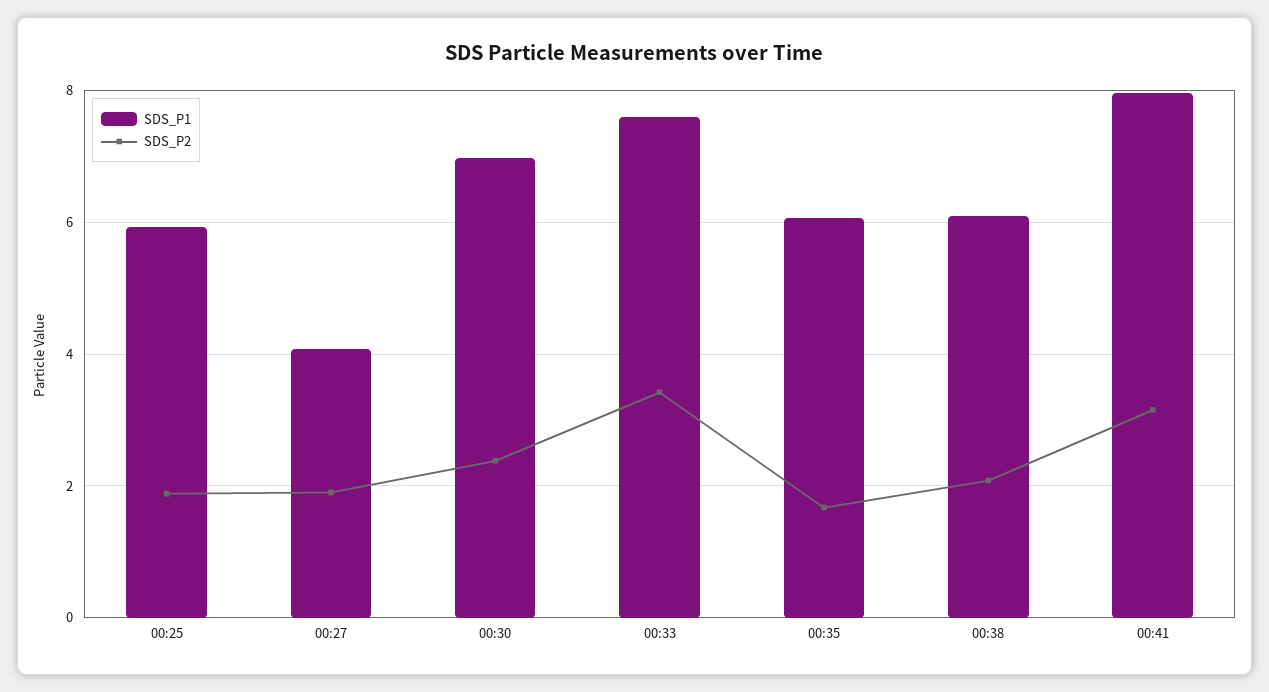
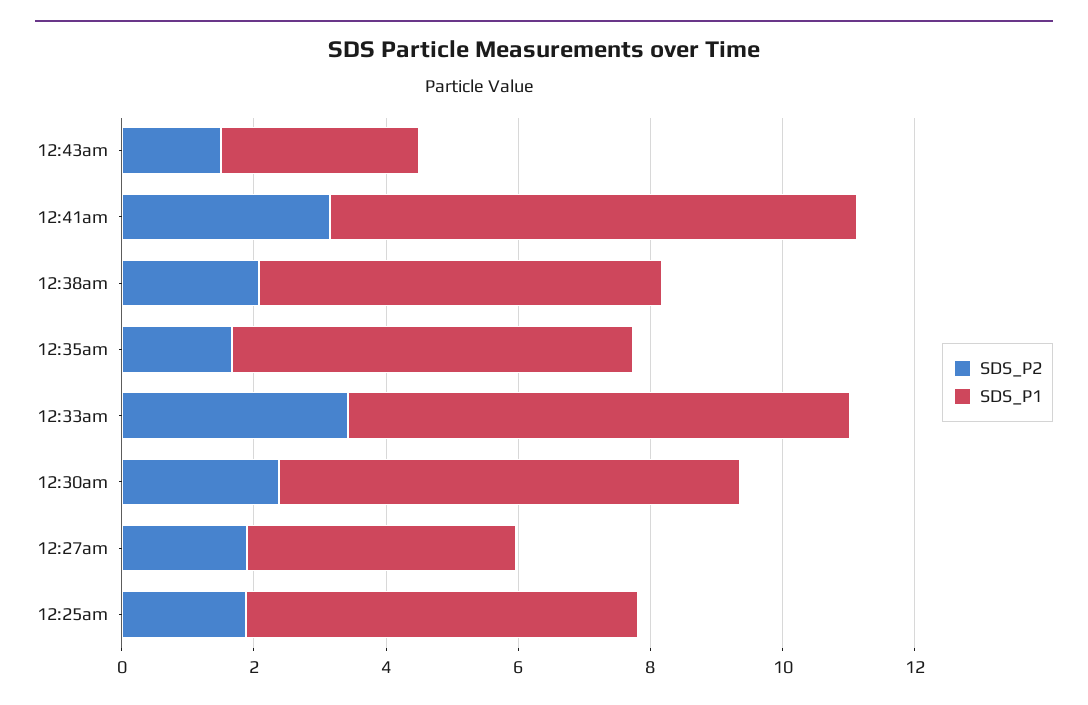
SDS_P2, 12:43am: none -> 1.5
SDS_P1, 12:43am: none -> 3

